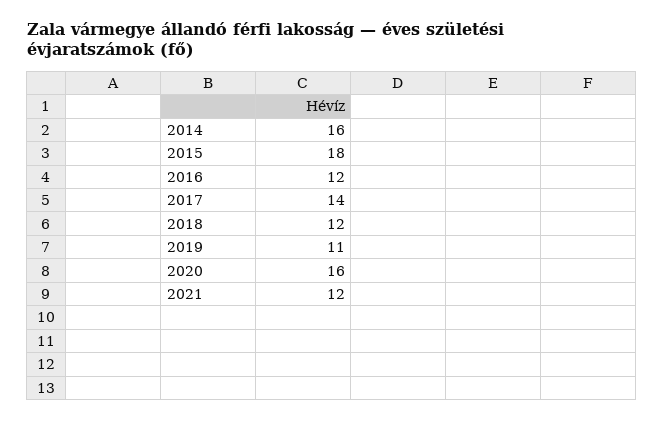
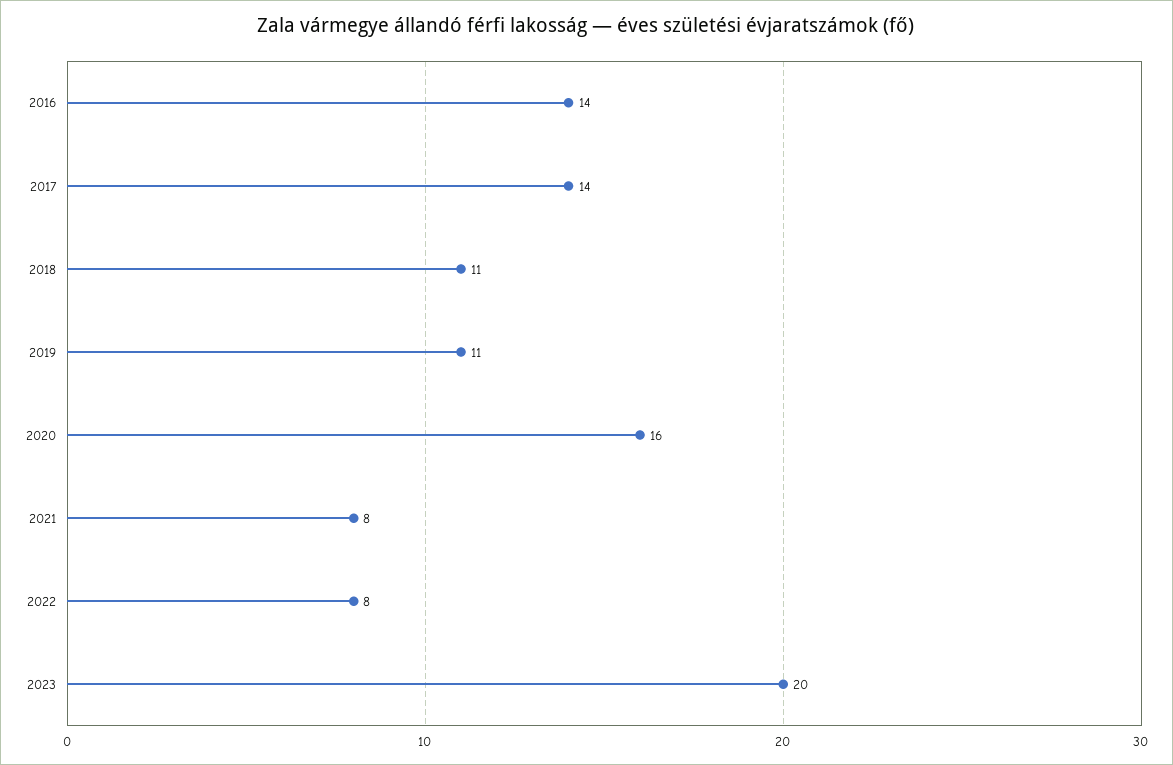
2014: 16 -> none
2015: 18 -> none
2016: 12 -> 14
2018: 12 -> 11
2021: 12 -> 8
2022: none -> 8
2023: none -> 20

